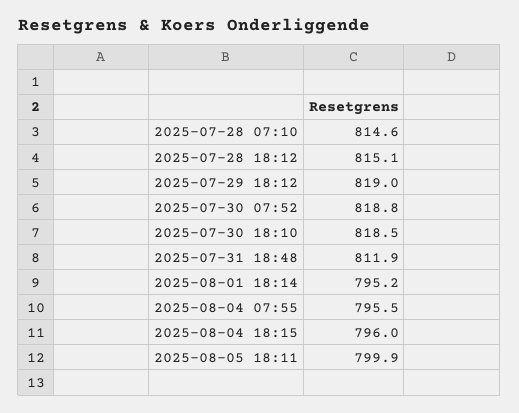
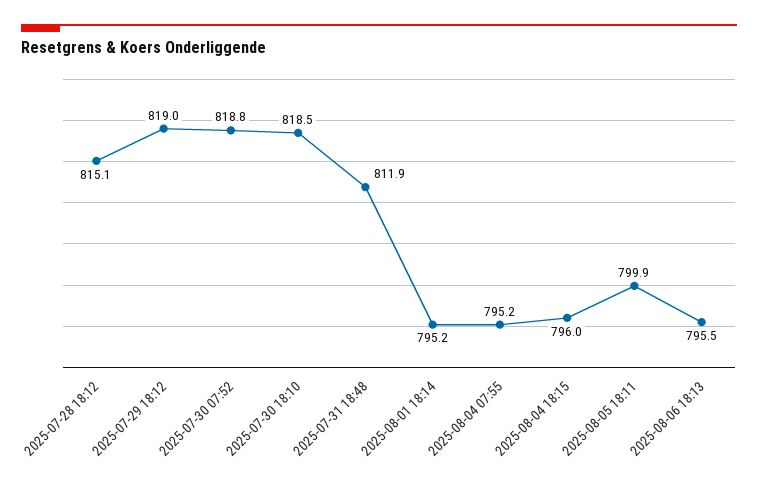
2025-07-28 07:10: 814.6 -> none
2025-08-04 07:55: 795.5 -> 795.2
2025-08-06 18:13: none -> 795.5

